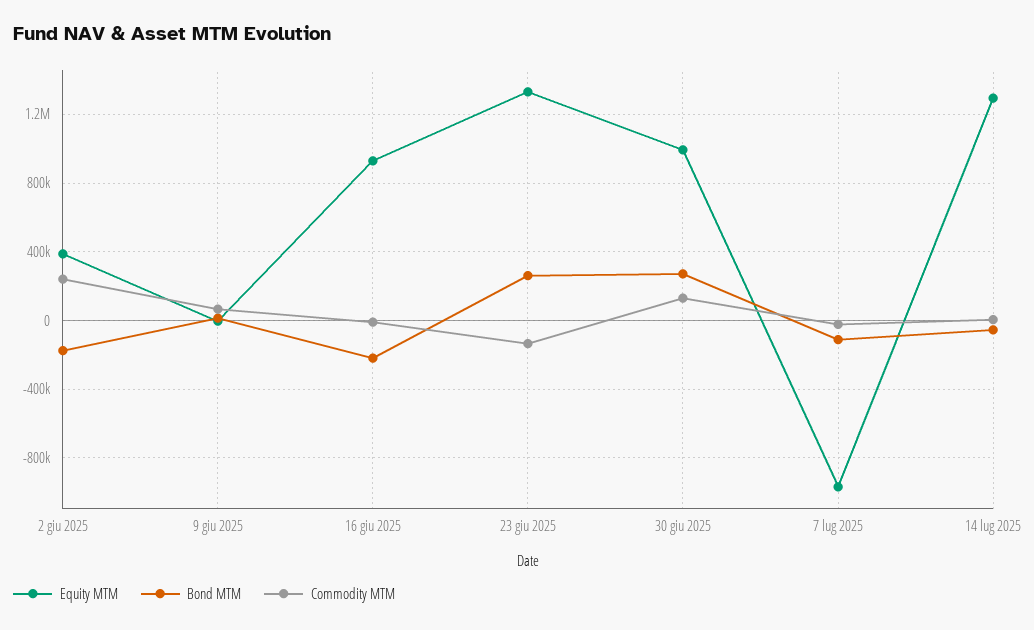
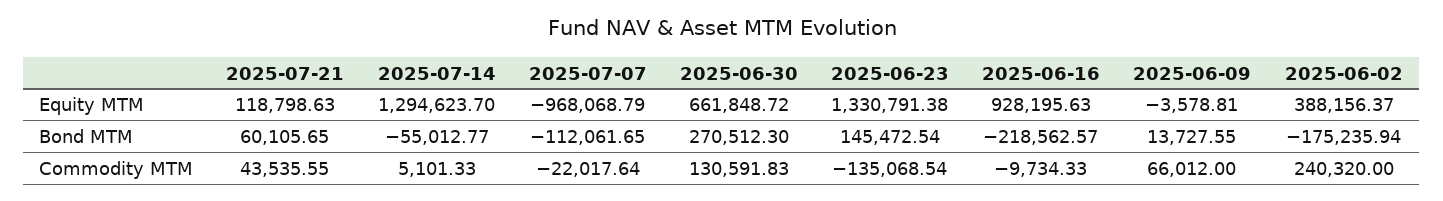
Bond MTM, 23 giu 2025: 250000 -> 145472.54
Equity MTM, 30 giu 2025: 1000000 -> 661848.72
Equity MTM, 2025-07-21: none -> 118798.63
Bond MTM, 2025-07-21: none -> 60105.65
Commodity MTM, 2025-07-21: none -> 43535.55

